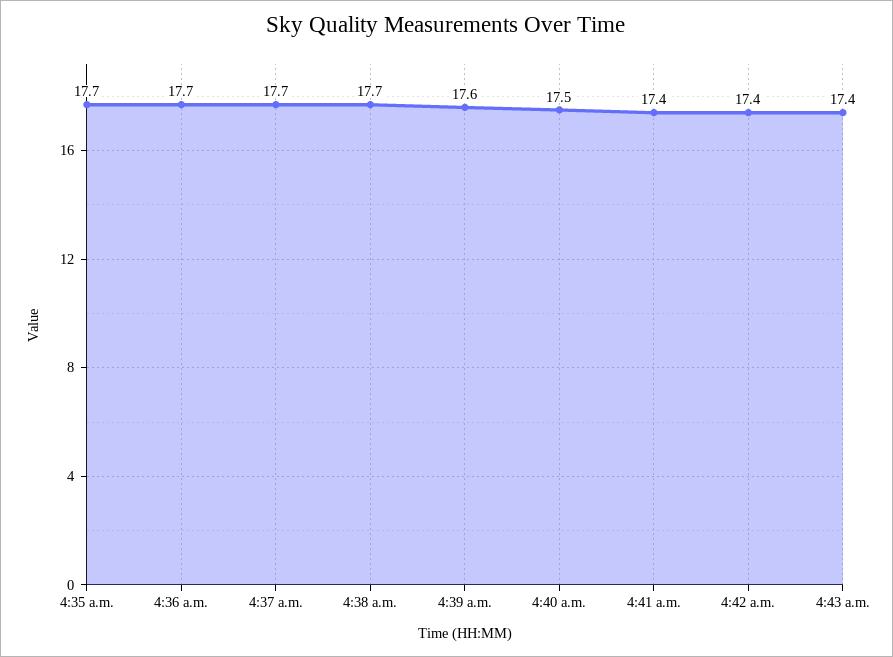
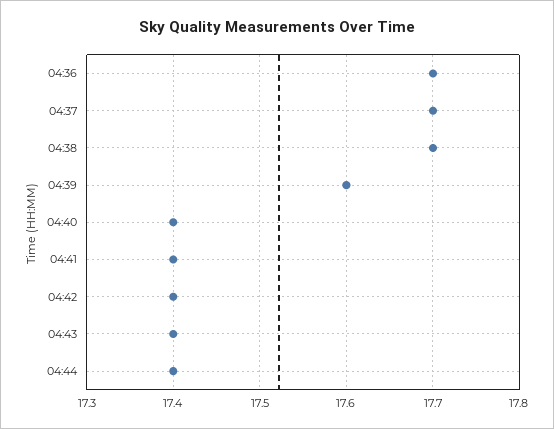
4:35 a.m.: 17.7 -> none
4:40 a.m.: 17.5 -> 17.4
04:44: none -> 17.4

